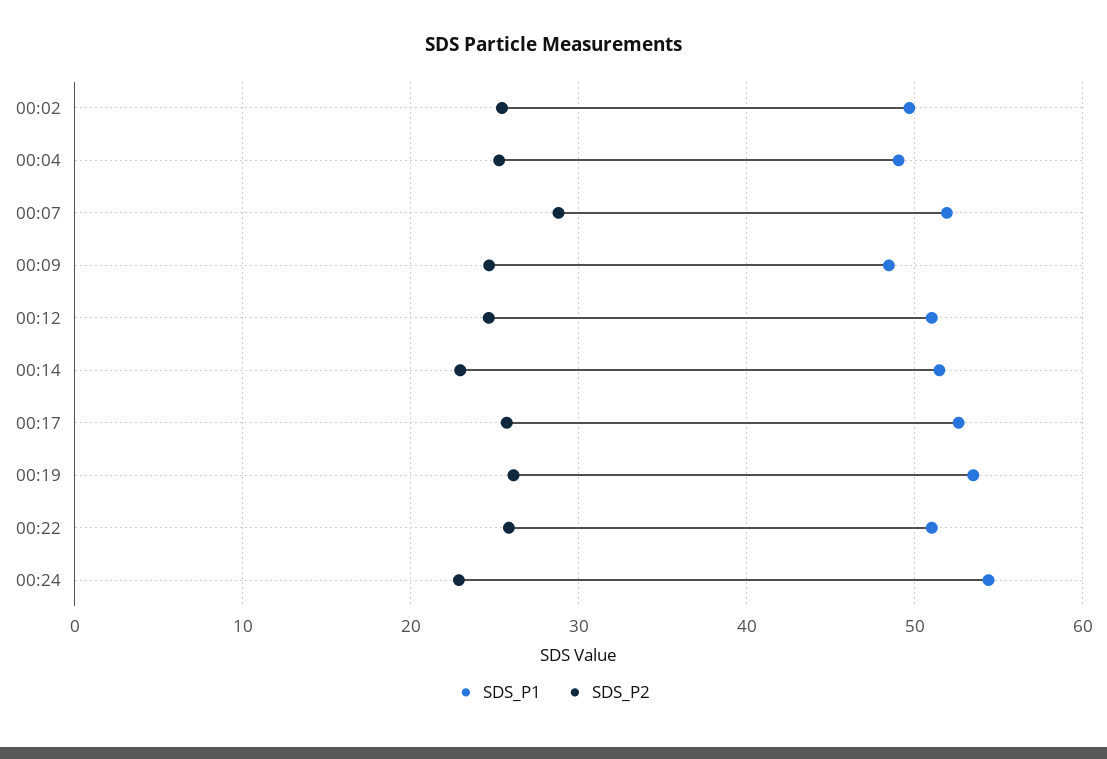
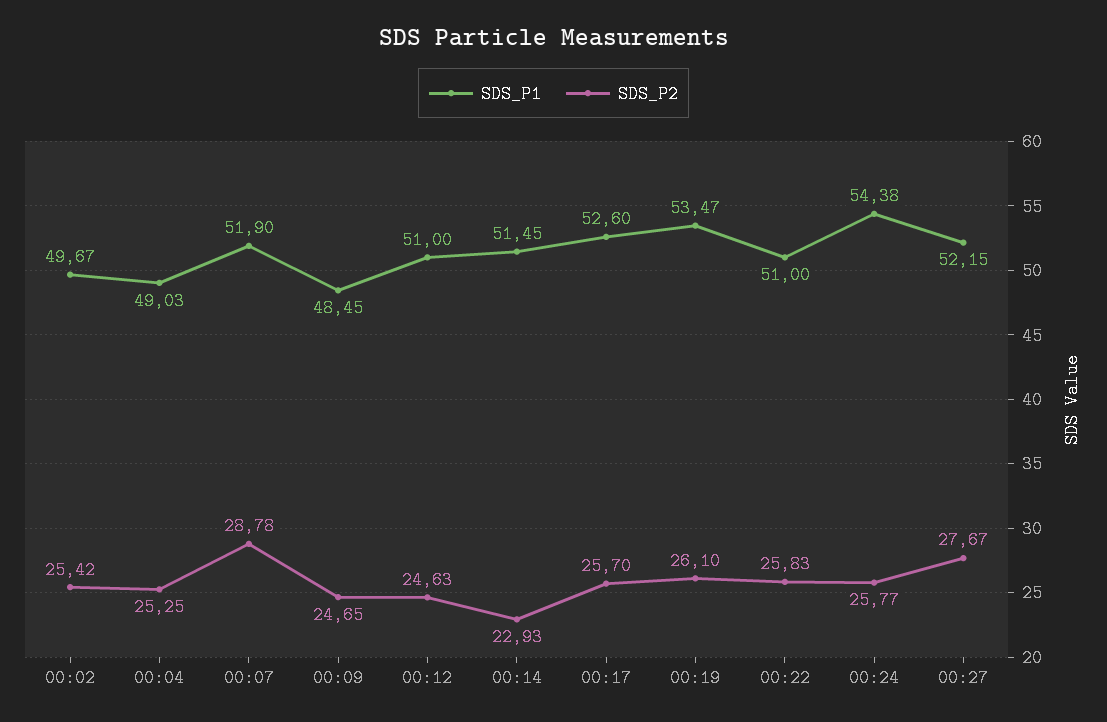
SDS_P2, 00:24: 23 -> 25.77
SDS_P1, 00:27: none -> 52.15
SDS_P2, 00:27: none -> 27.67

